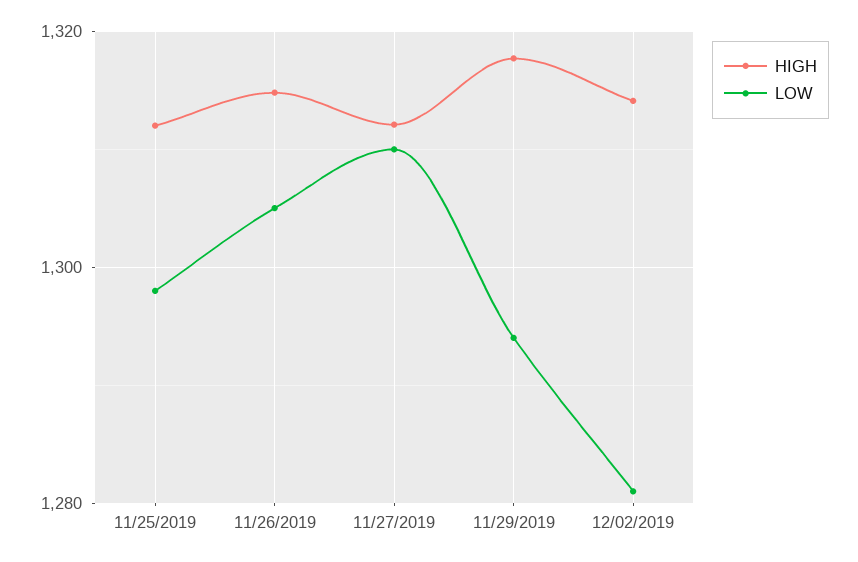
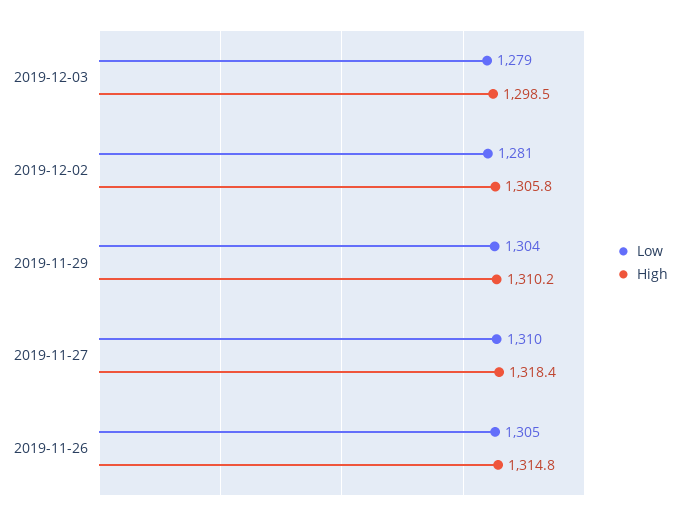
HIGH, 11/25/2019: 1312 -> none
LOW, 11/25/2019: 1298 -> none
HIGH, 11/27/2019: 1312 -> 1318.4
HIGH, 11/29/2019: 1318 -> 1310.2
LOW, 11/29/2019: 1294 -> 1304
HIGH, 12/02/2019: 1314 -> 1305.8
LOW, 2019-12-03: none -> 1279
HIGH, 2019-12-03: none -> 1298.5

